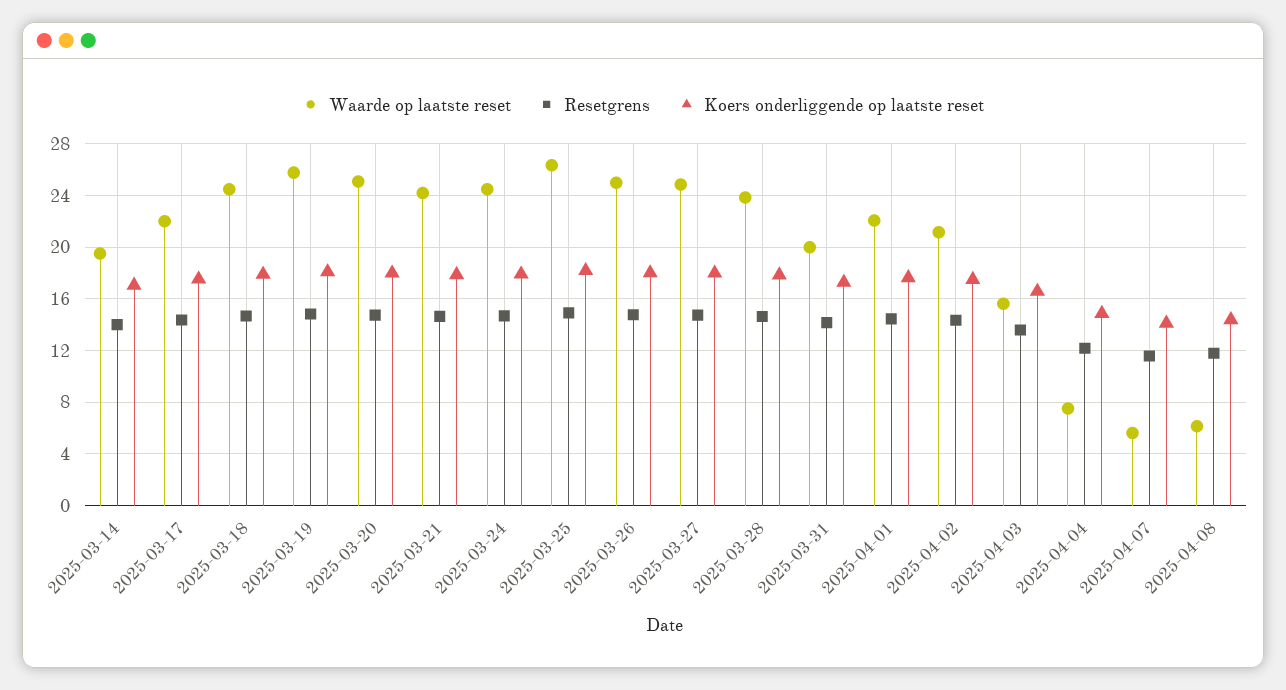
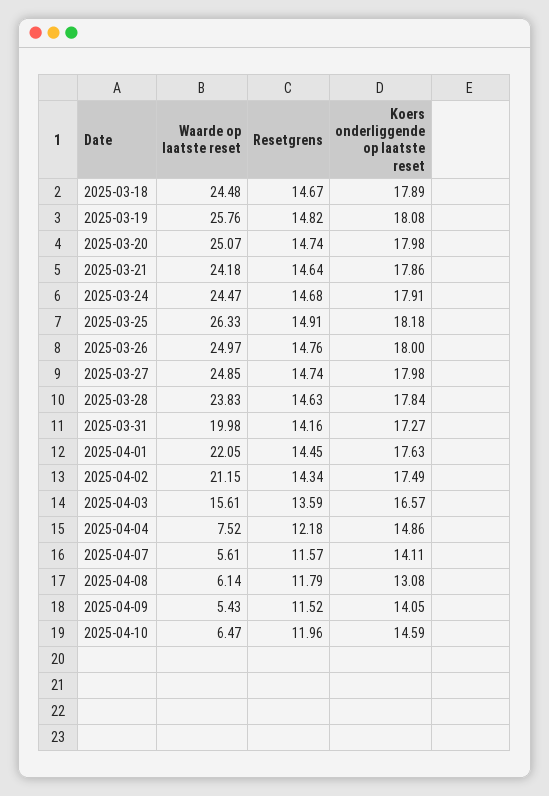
Waarde op laatste reset, 2025-03-14: 19.5 -> none
Resetgrens, 2025-03-14: 14 -> none
Koers onderliggende op laatste reset, 2025-03-14: 17 -> none
Waarde op laatste reset, 2025-03-17: 22 -> none
Resetgrens, 2025-03-17: 14.5 -> none
Koers onderliggende op laatste reset, 2025-03-17: 17.5 -> none
Koers onderliggende op laatste reset, 2025-04-08: 14.5 -> 13.08
Waarde op laatste reset, 2025-04-09: none -> 5.43
Resetgrens, 2025-04-09: none -> 11.52
Koers onderliggende op laatste reset, 2025-04-09: none -> 14.05
Waarde op laatste reset, 2025-04-10: none -> 6.47
Resetgrens, 2025-04-10: none -> 11.96
Koers onderliggende op laatste reset, 2025-04-10: none -> 14.59

